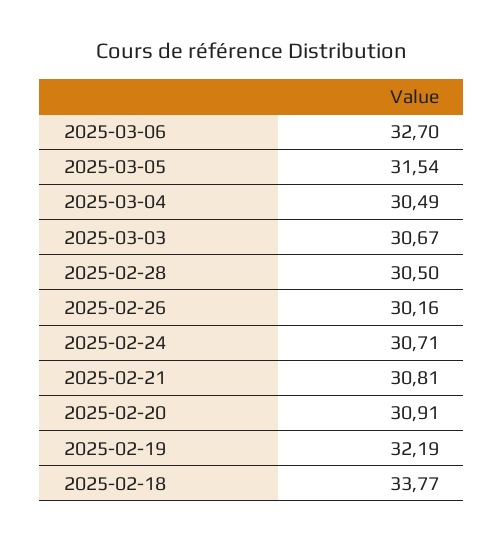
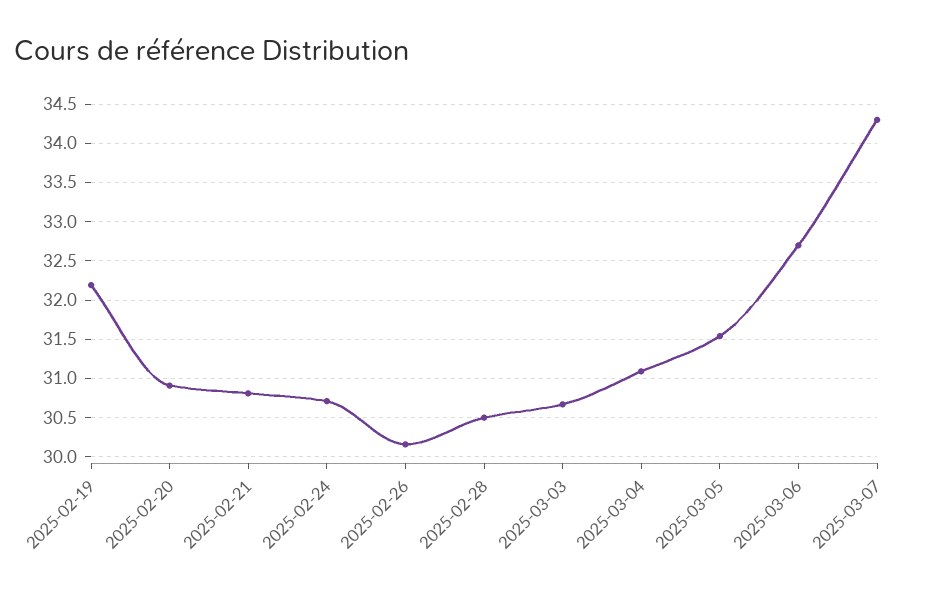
2025-03-04: 30.49 -> 31.1
2025-02-18: 33.77 -> none
2025-03-07: none -> 34.3

